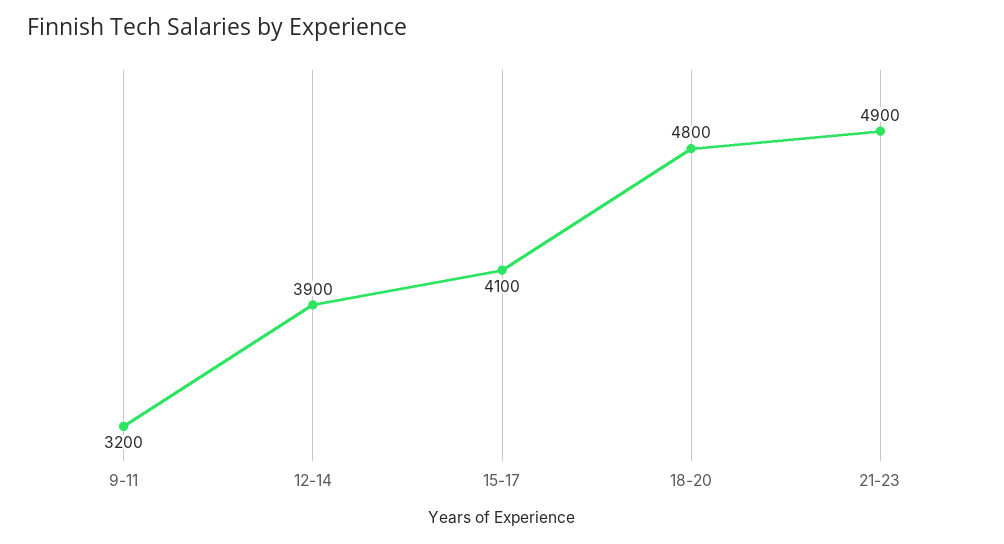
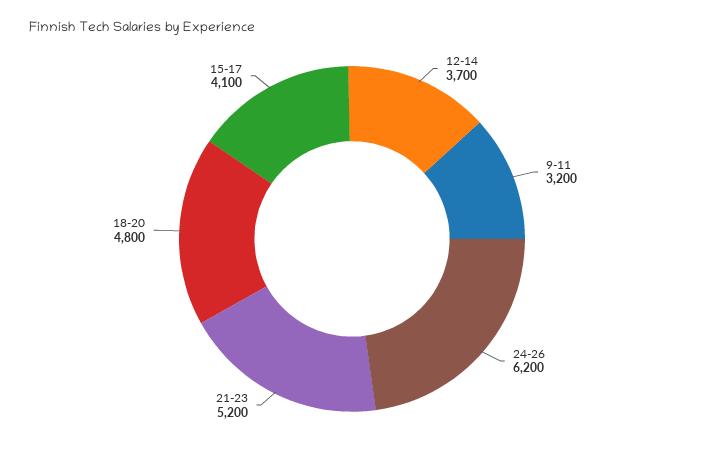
12-14: 3900 -> 3700
21-23: 4900 -> 5200
24-26: none -> 6200

